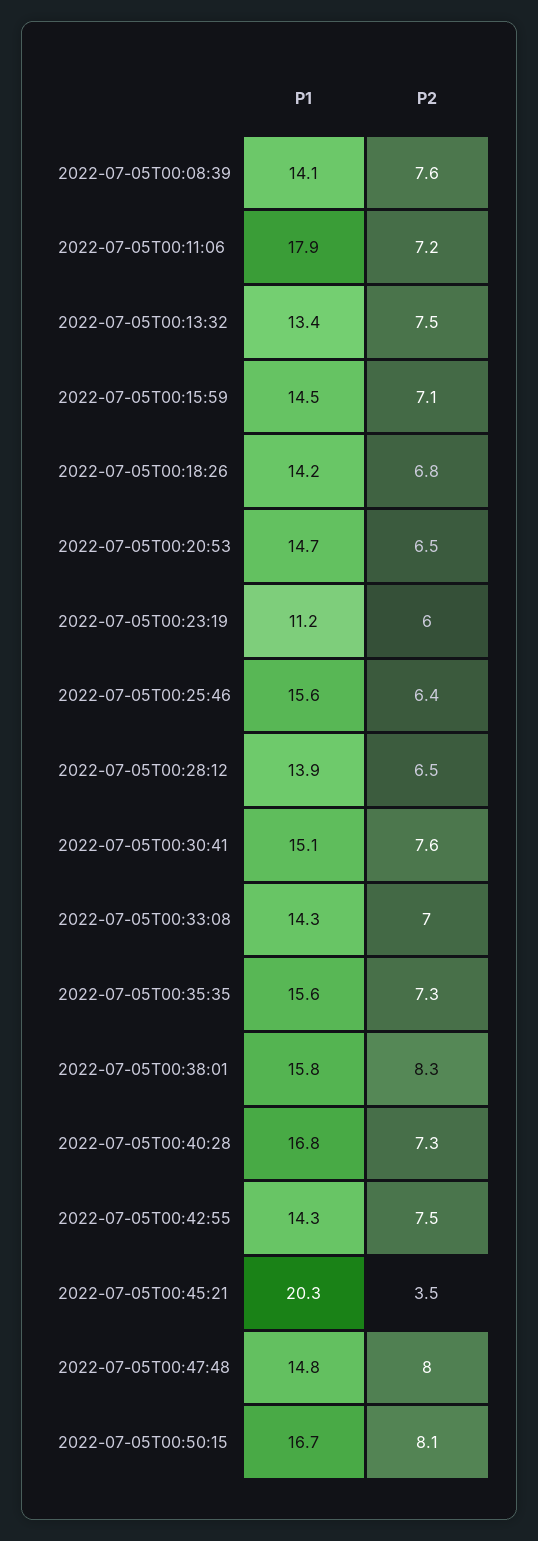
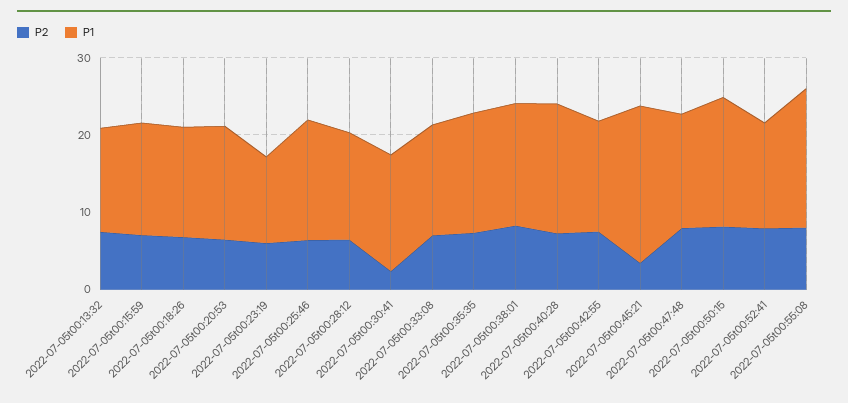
P1, 2022-07-05T00:08:39: 14.1 -> none
P2, 2022-07-05T00:08:39: 7.6 -> none
P1, 2022-07-05T00:11:06: 17.9 -> none
P2, 2022-07-05T00:11:06: 7.2 -> none
P2, 2022-07-05T00:30:41: 7.6 -> 2
P2, 2022-07-05t00:52:41: none -> 8
P1, 2022-07-05t00:52:41: none -> 14
P2, 2022-07-05t00:55:08: none -> 8
P1, 2022-07-05t00:55:08: none -> 18

